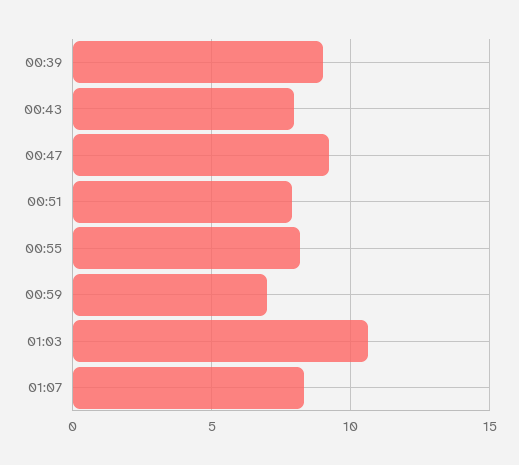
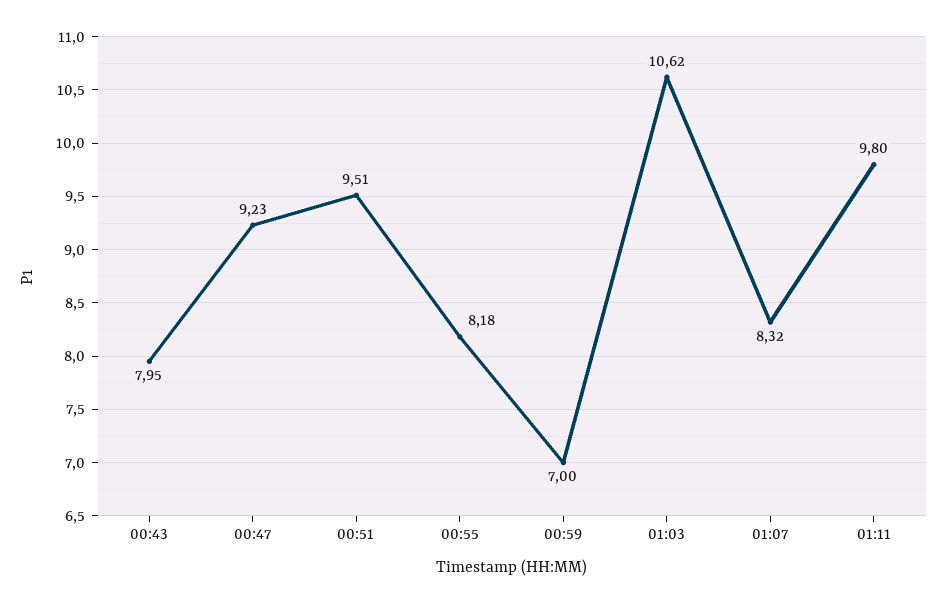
00:39: 9 -> none
00:51: 8 -> 9.51
01:11: none -> 9.8

